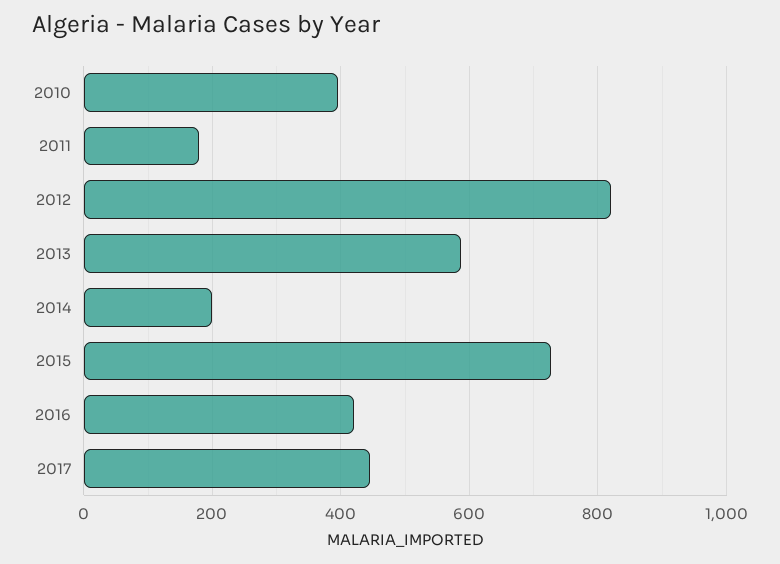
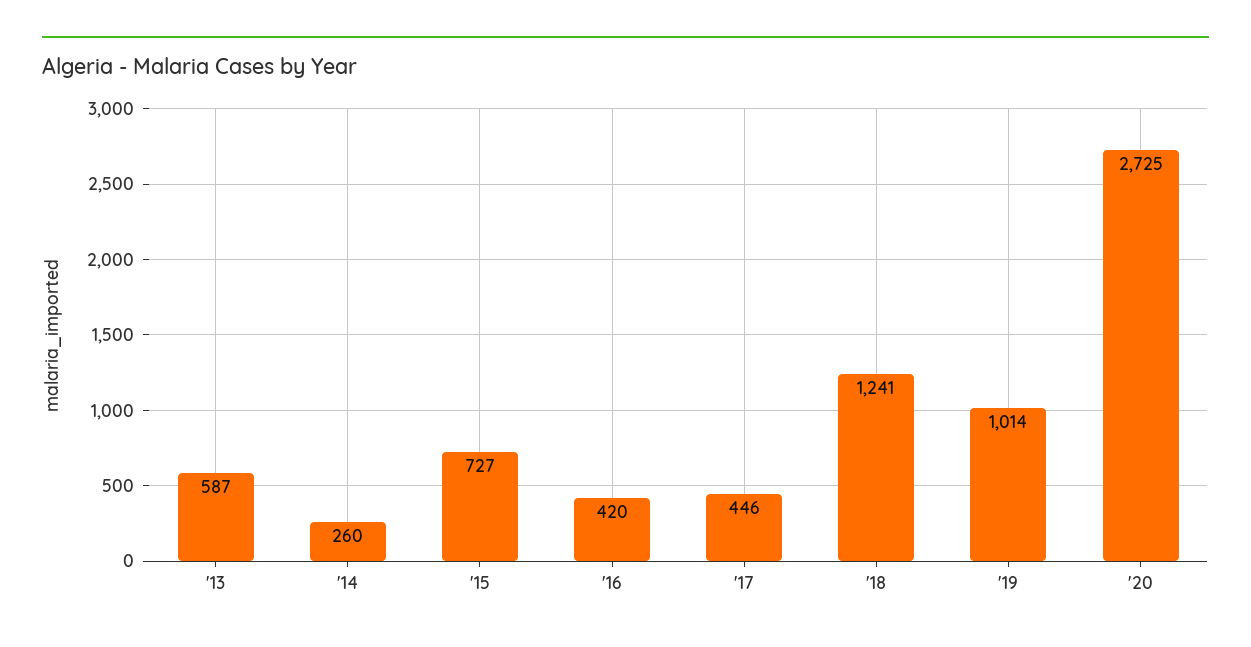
2010: 400 -> none
2011: 180 -> none
2012: 820 -> none
2014: 200 -> 260
'18: none -> 1241
'19: none -> 1014
'20: none -> 2725

